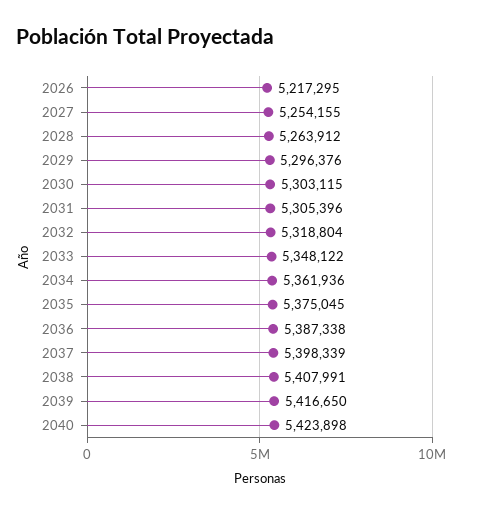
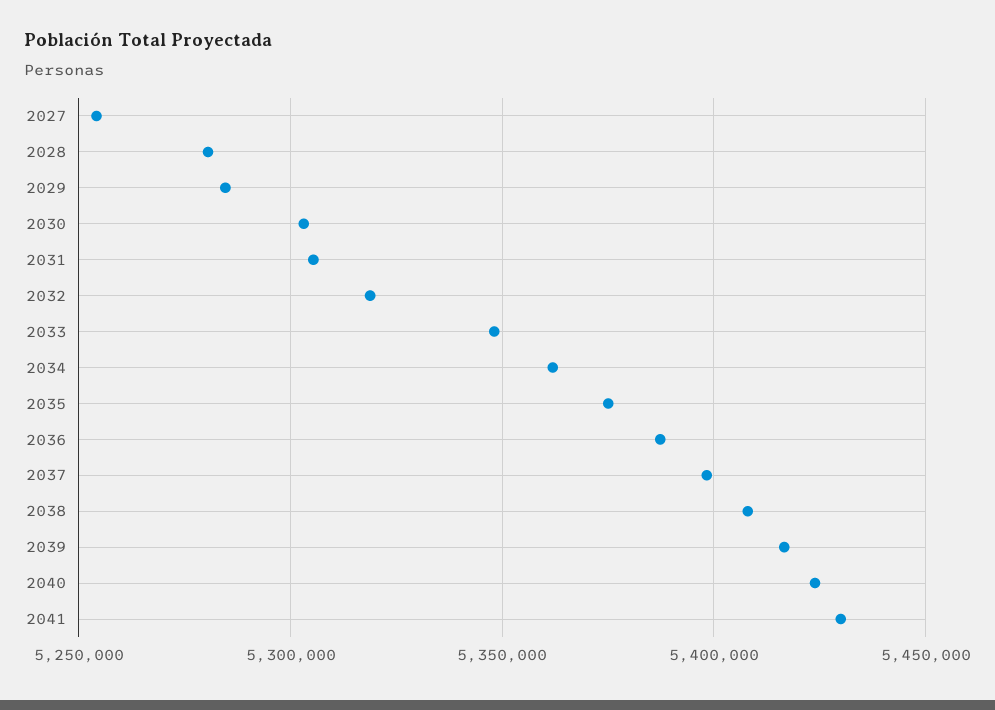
2026: 5217295 -> none
2028: 5263912 -> 5280000
2029: 5296376 -> 5285000
2041: none -> 5430000

